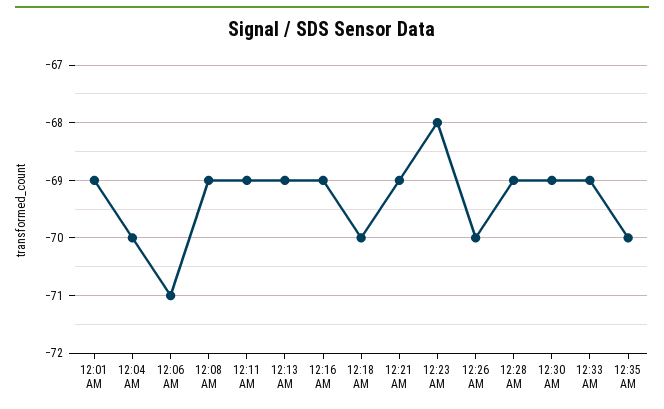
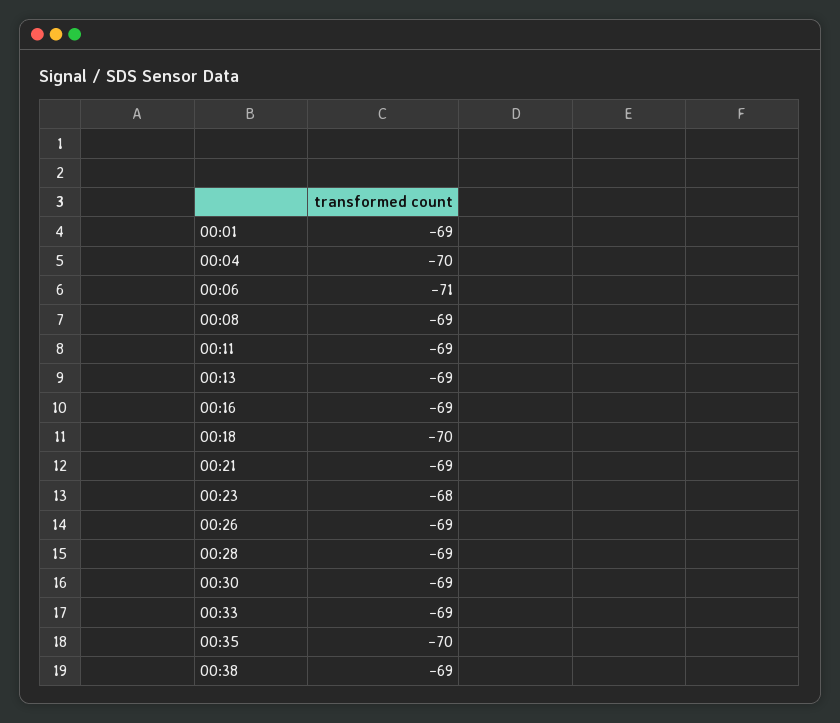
12:26 AM: -70 -> -69
00:38: none -> -69

